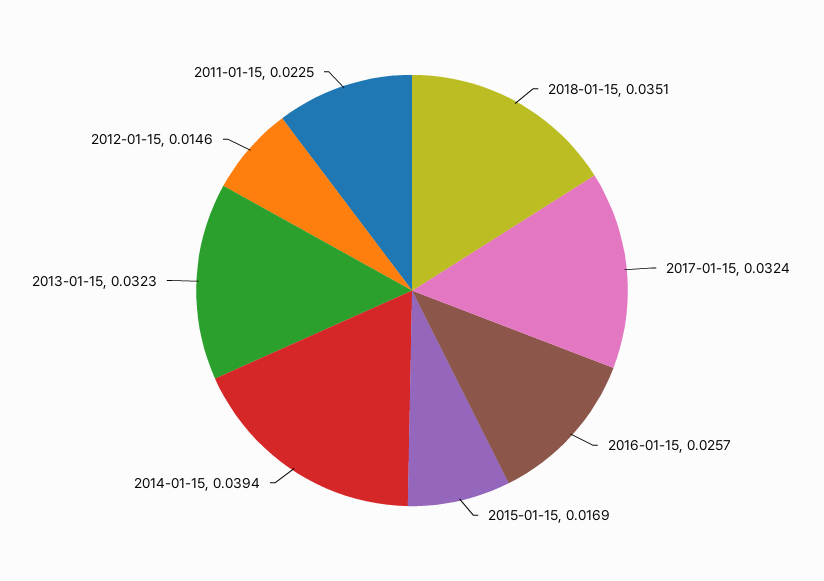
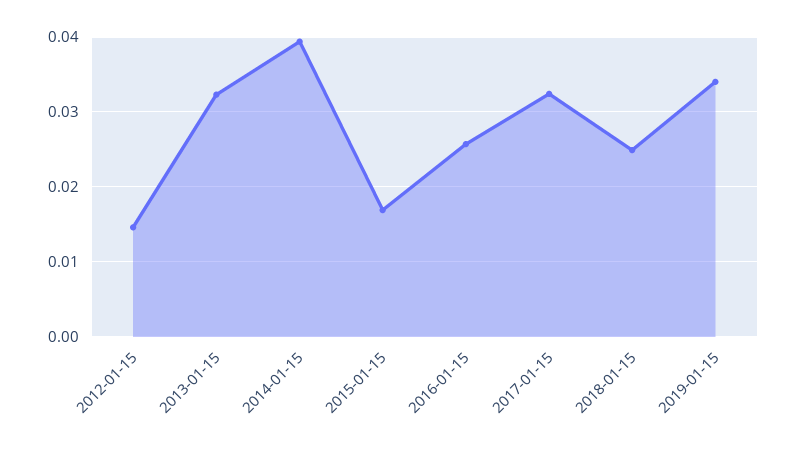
2018-01-15: 0.0351 -> 0.025
2011-01-15: 0.0225 -> none
2019-01-15: none -> 0.034

